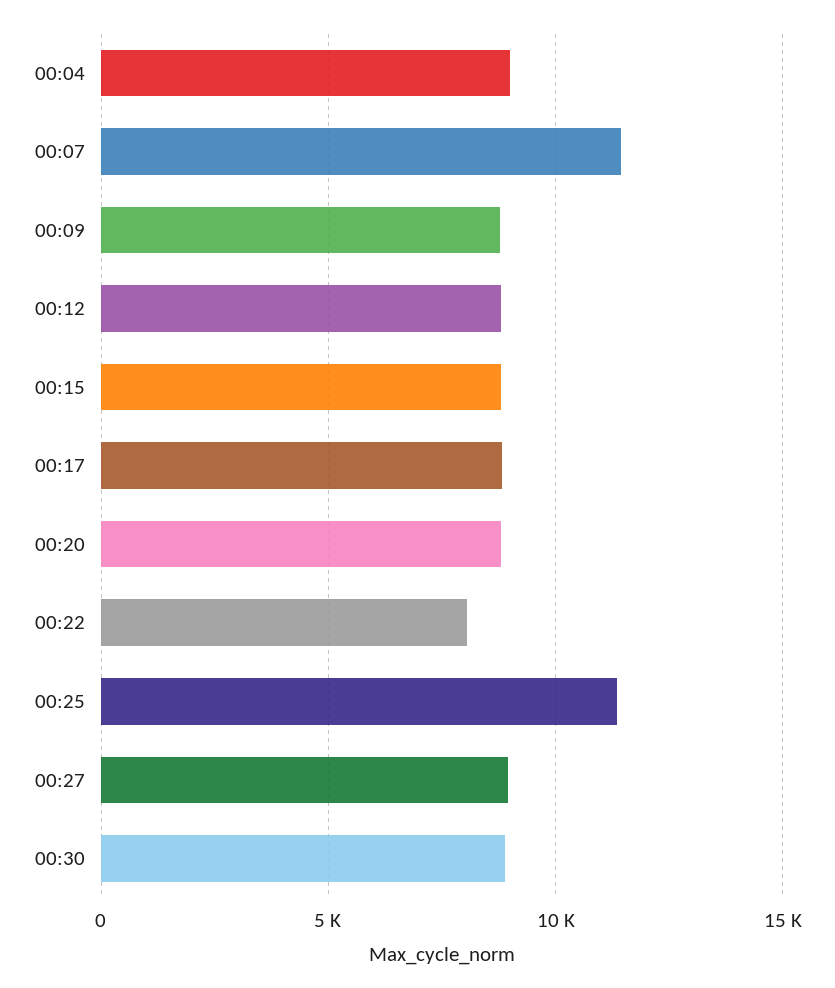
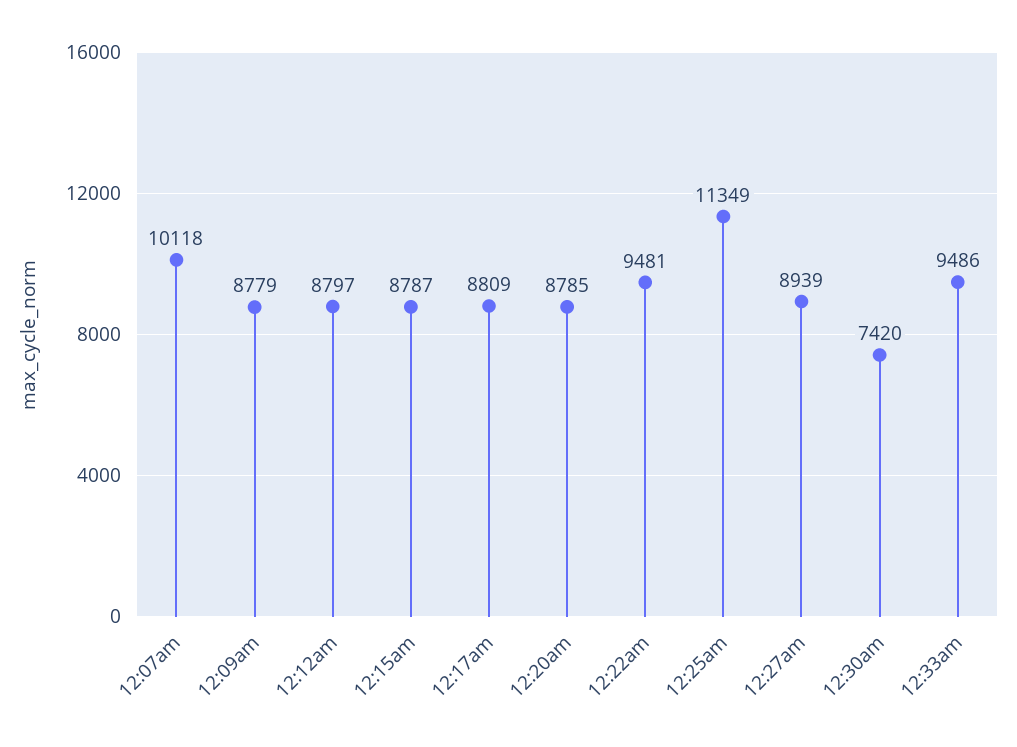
00:04: 9000 -> none
00:07: 11500 -> 10118
00:22: 8000 -> 9481
00:30: 9000 -> 7420
12:33am: none -> 9486

